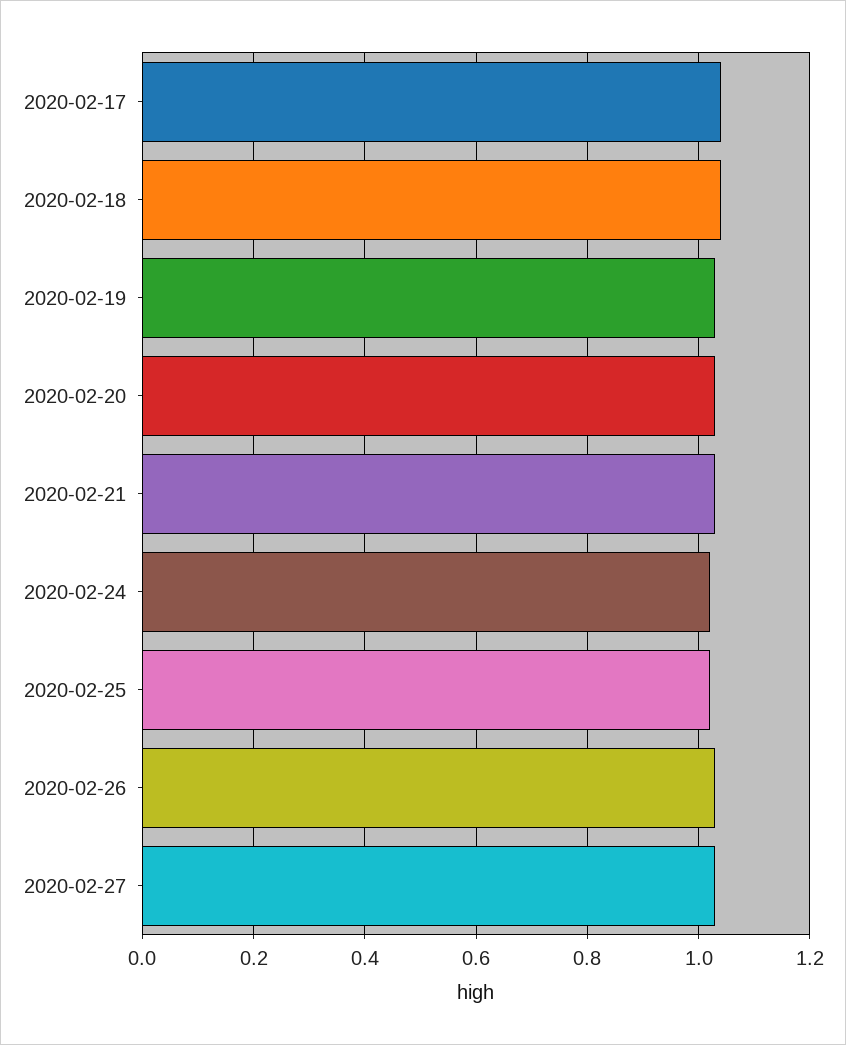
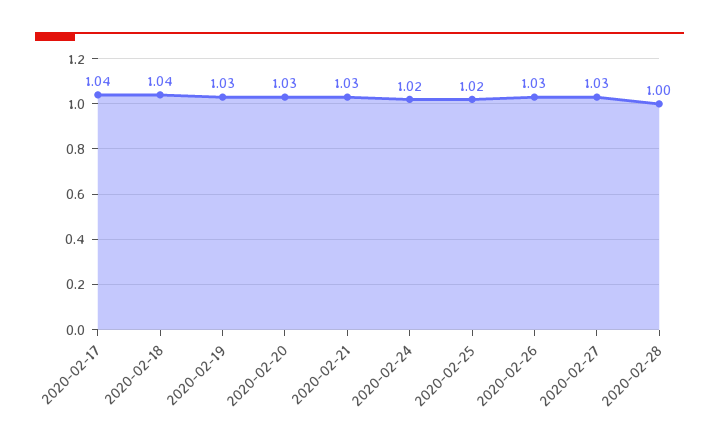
2020-02-28: none -> 1

